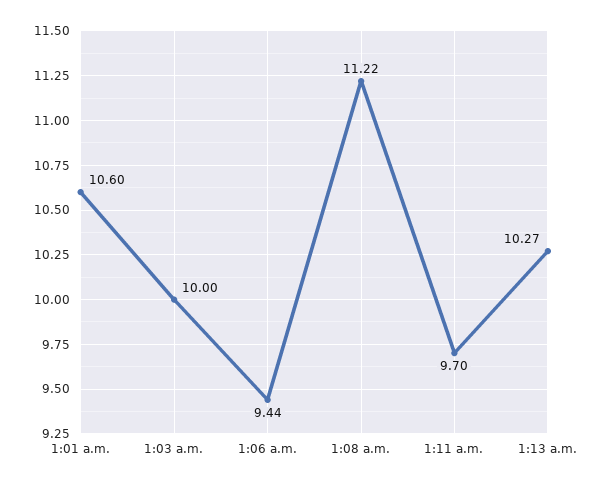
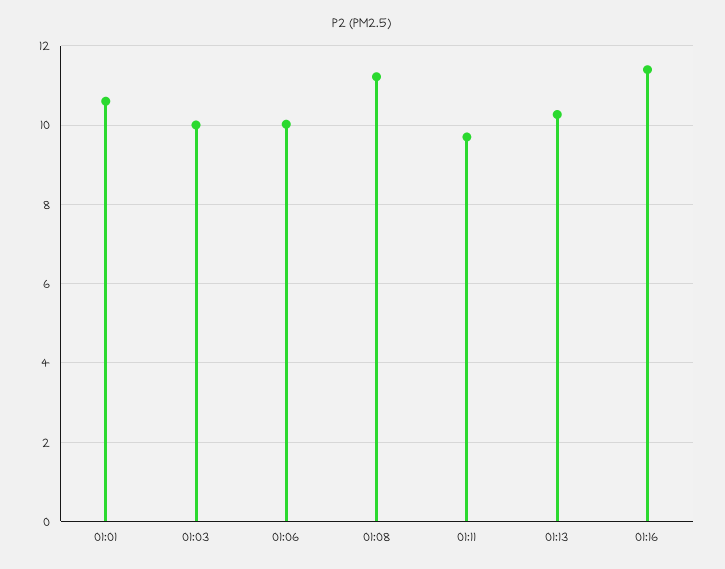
1:06 a.m.: 9.44 -> 10
01:16: none -> 11.4

